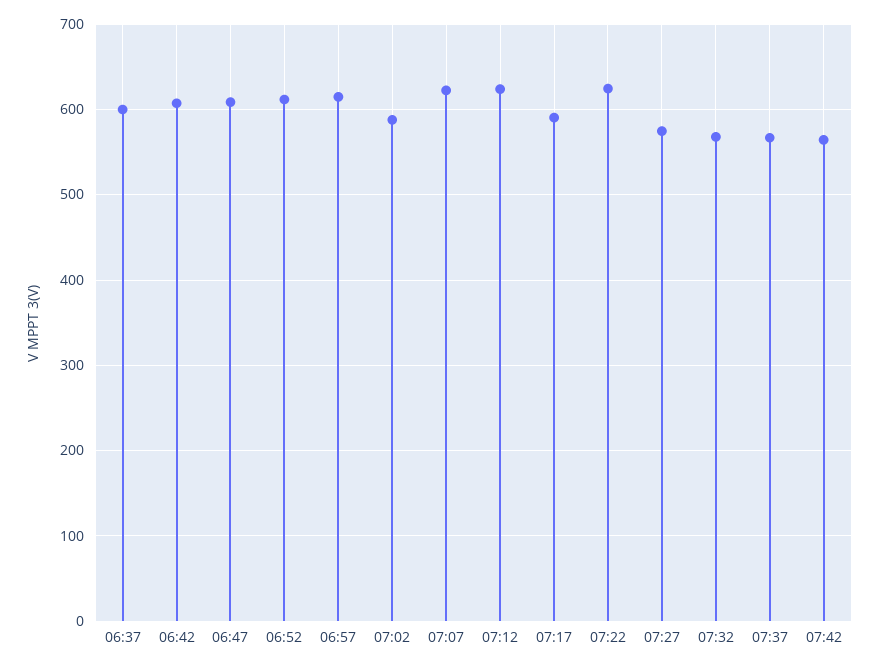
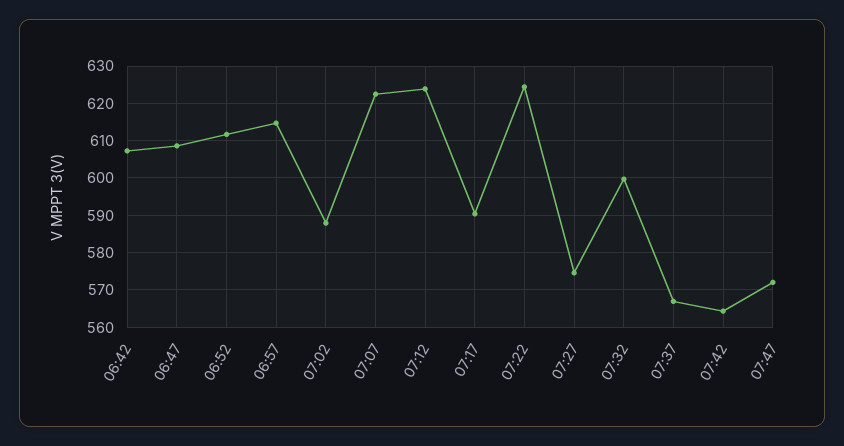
06:37: 600 -> none
07:32: 570 -> 600
07:47: none -> 572

